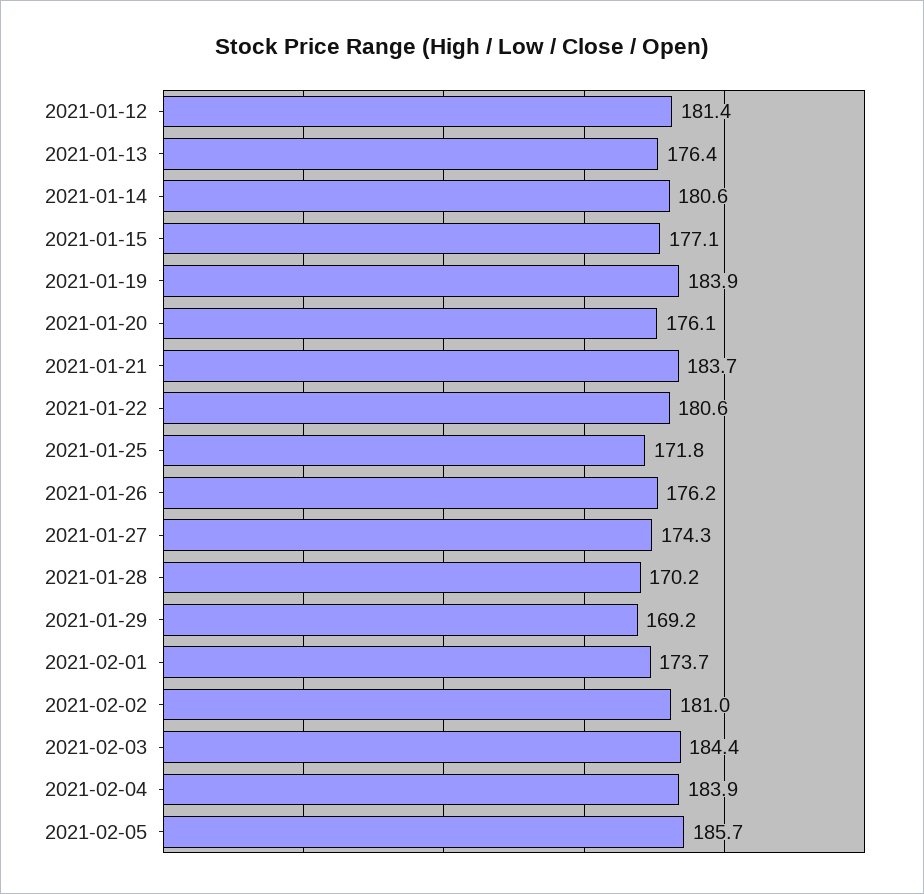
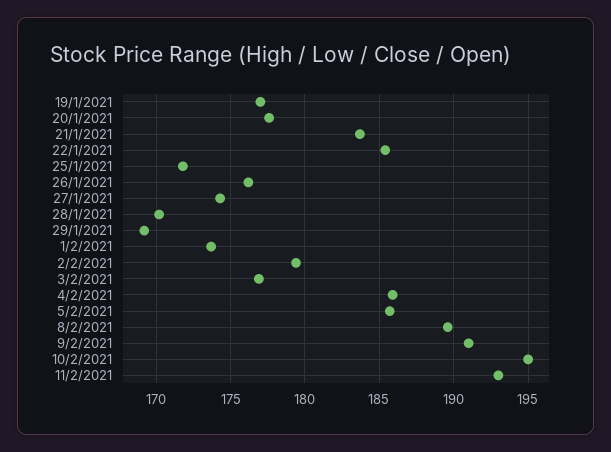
2021-01-12: 181.4 -> none
2021-01-13: 176.4 -> none
2021-01-14: 180.6 -> none
2021-01-15: 177.1 -> none
2021-01-19: 183.9 -> 177
2021-01-20: 176.1 -> 177.5
2021-01-22: 180.6 -> 185.5
2021-02-02: 181 -> 179.5
2021-02-03: 184.4 -> 177
2021-02-04: 183.9 -> 186
8/2/2021: none -> 189.5
9/2/2021: none -> 191
10/2/2021: none -> 195
11/2/2021: none -> 193

